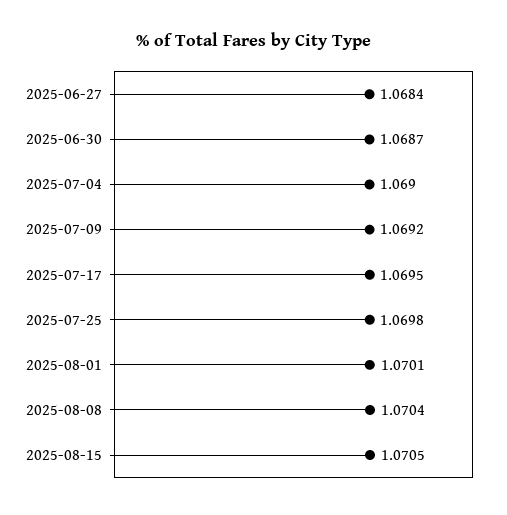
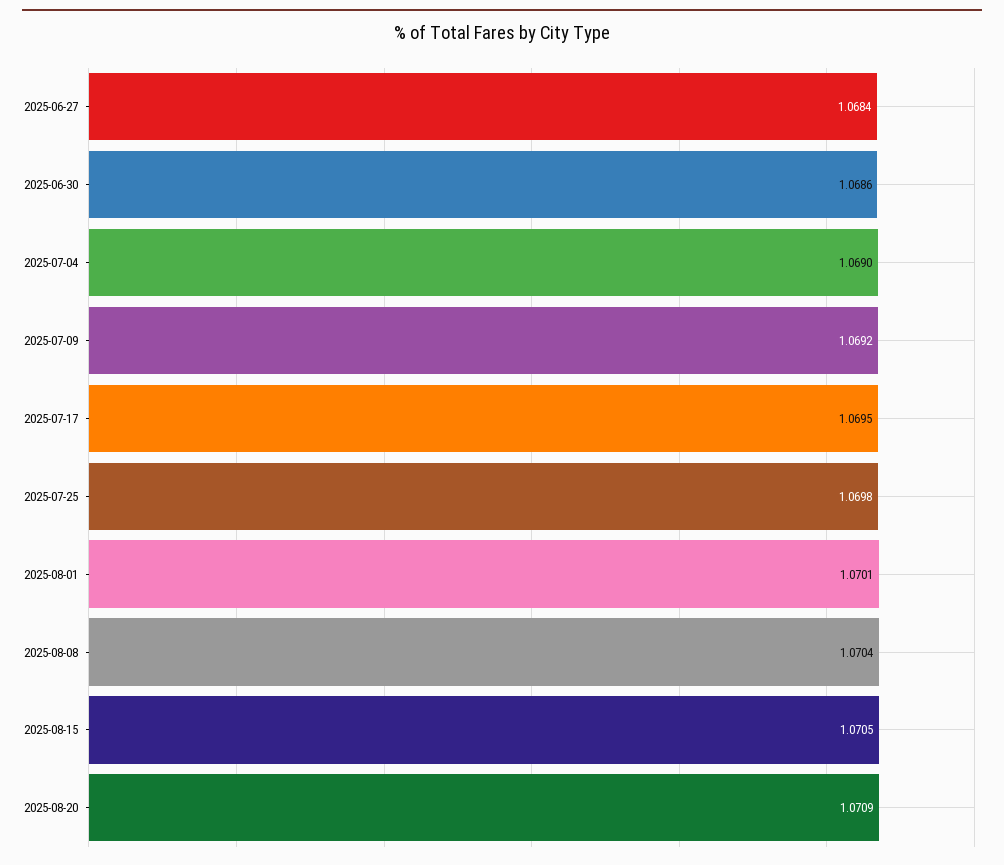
2025-06-30: 1.0687 -> 1.0686
2025-08-20: none -> 1.0709

